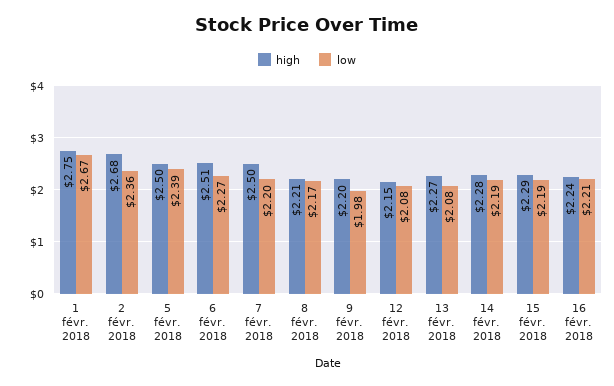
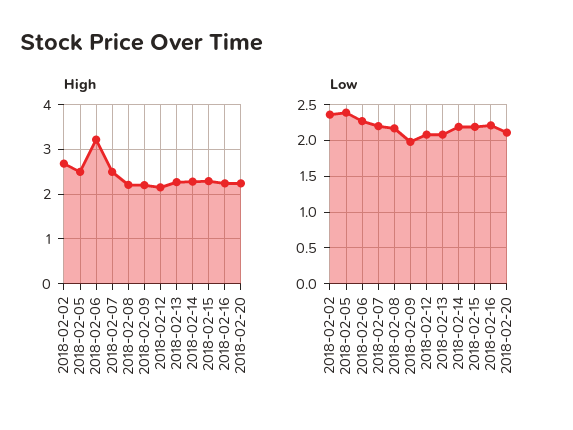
high, 1 févr. 2018: 2.75 -> none
low, 1 févr. 2018: 2.67 -> none
high, 6 févr. 2018: 2.51 -> 3.2
high, 2018-02-20: none -> 2.2
low, 2018-02-20: none -> 2.1

